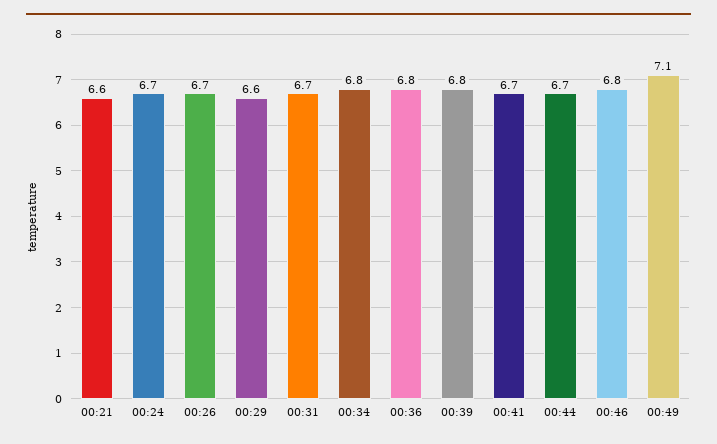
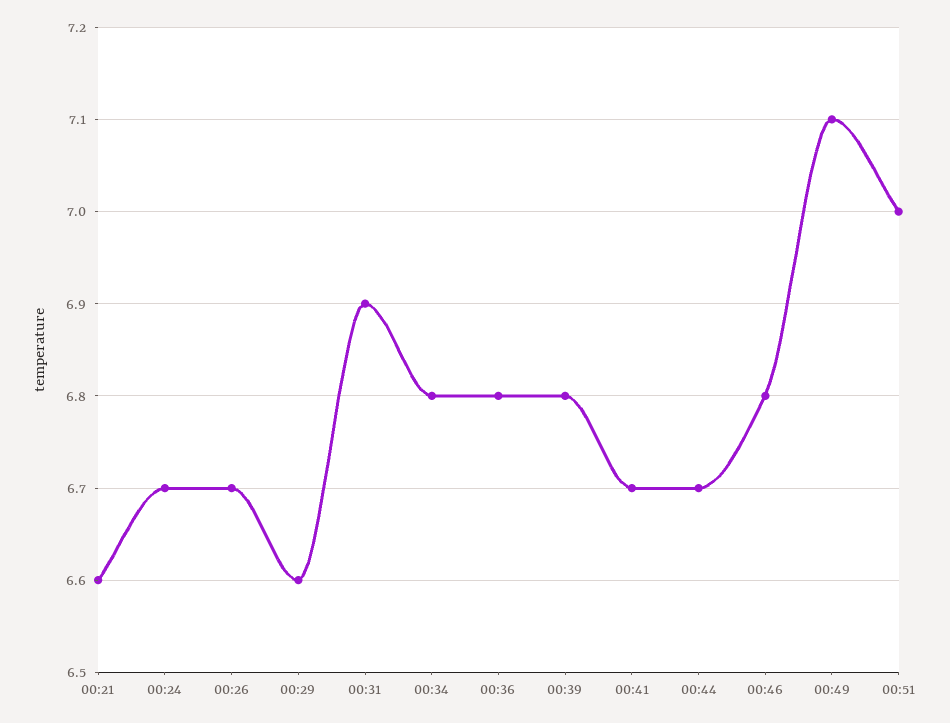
00:31: 6.7 -> 6.9
00:51: none -> 7

